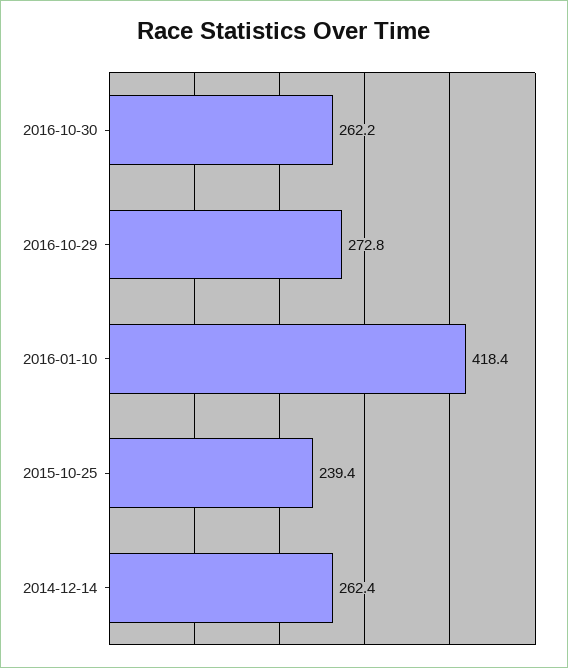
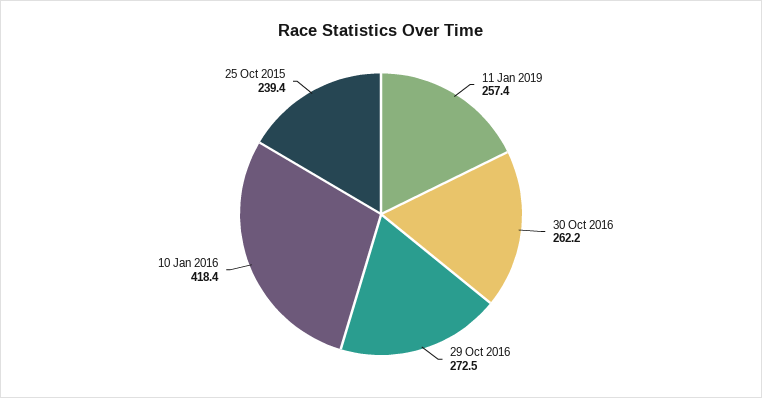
2016-10-29: 272.8 -> 272.5
2014-12-14: 262.4 -> none
11 Jan 2019: none -> 257.4

